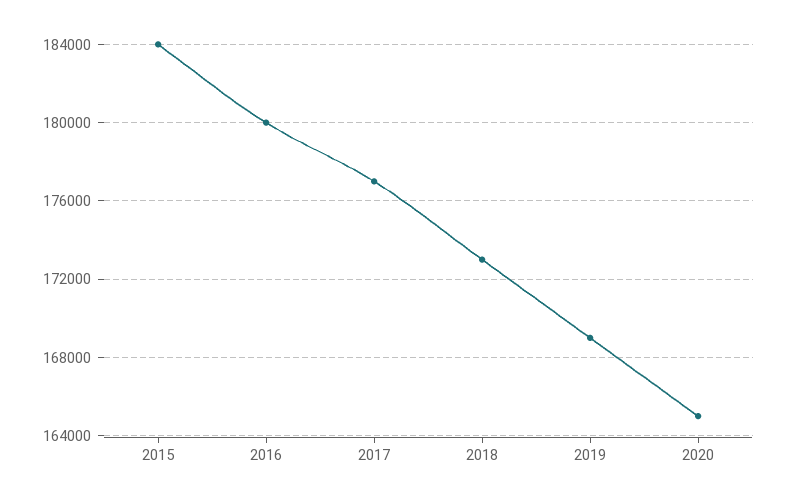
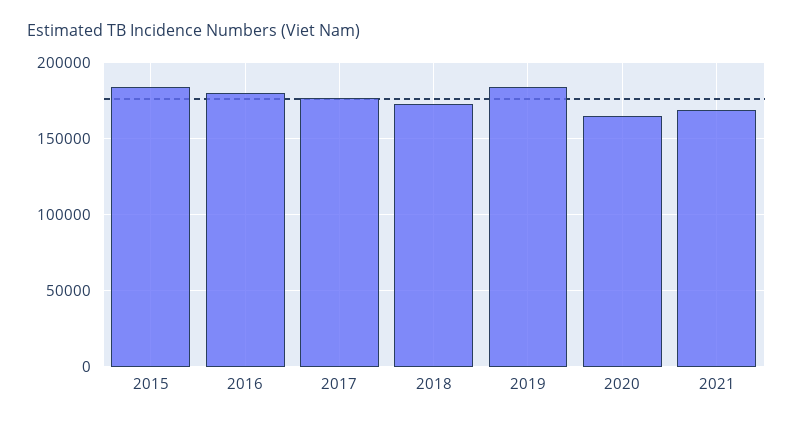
2019: 169000 -> 185000
2021: none -> 170000

